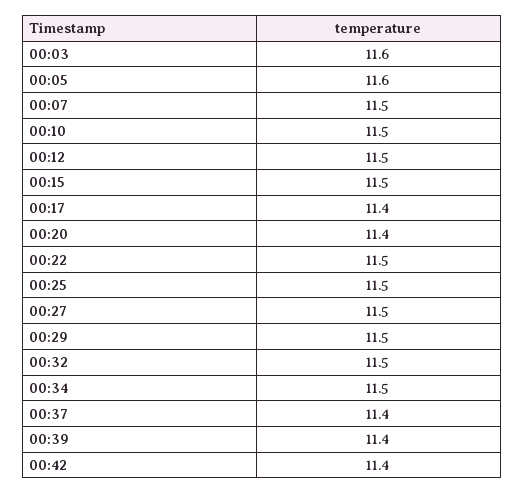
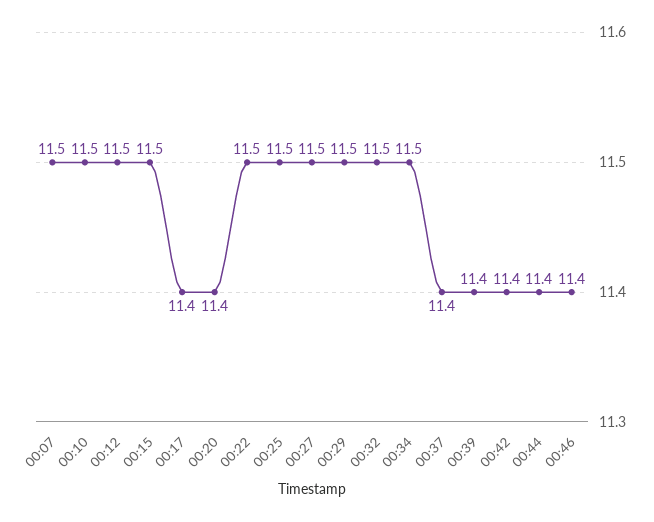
00:03: 11.6 -> none
00:05: 11.6 -> none
00:44: none -> 11.4
00:46: none -> 11.4

